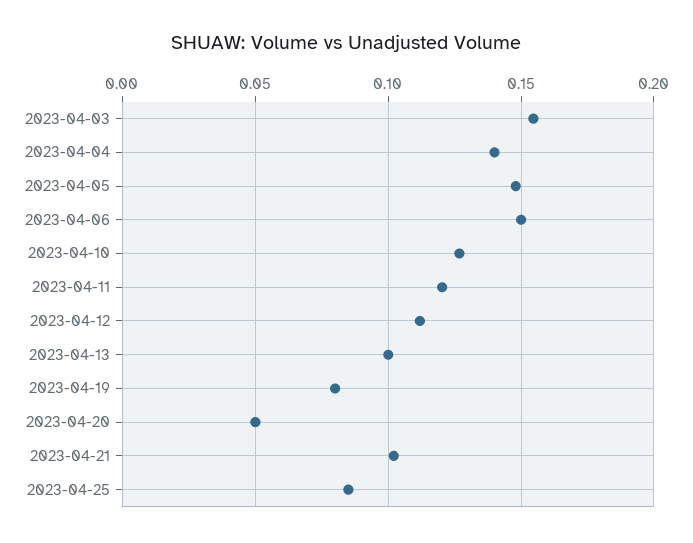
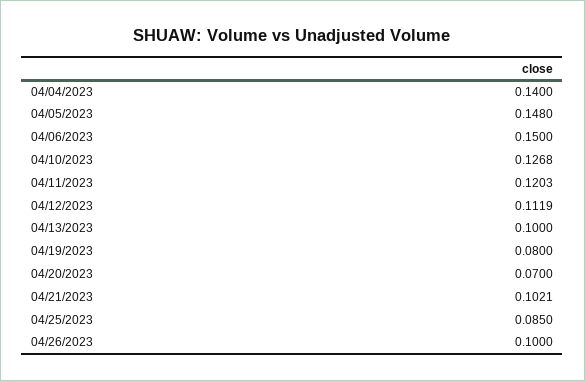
2023-04-03: 0.155 -> none
2023-04-20: 0.05 -> 0.07
04/26/2023: none -> 0.1

